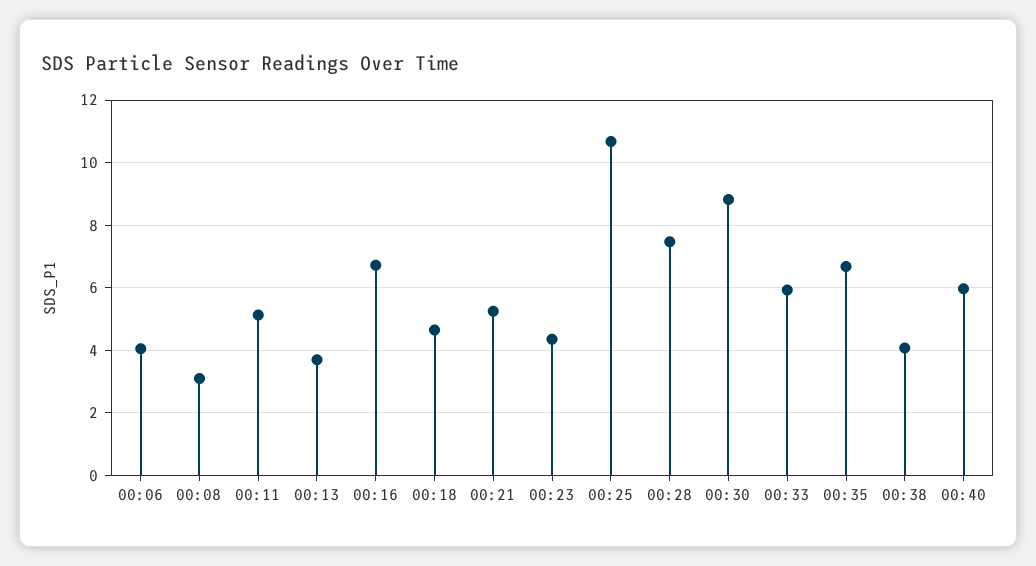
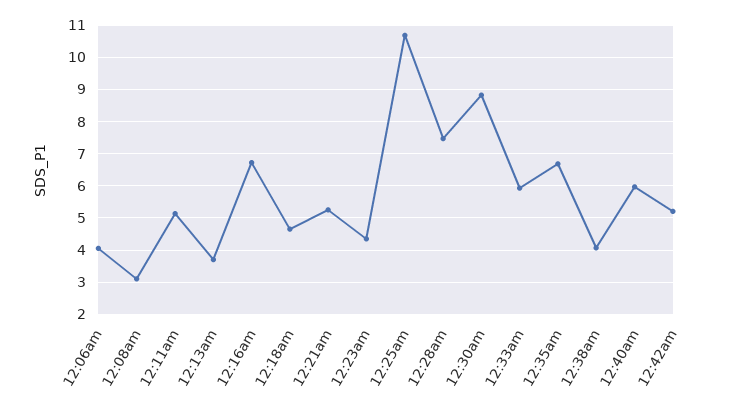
12:42am: none -> 5.2

